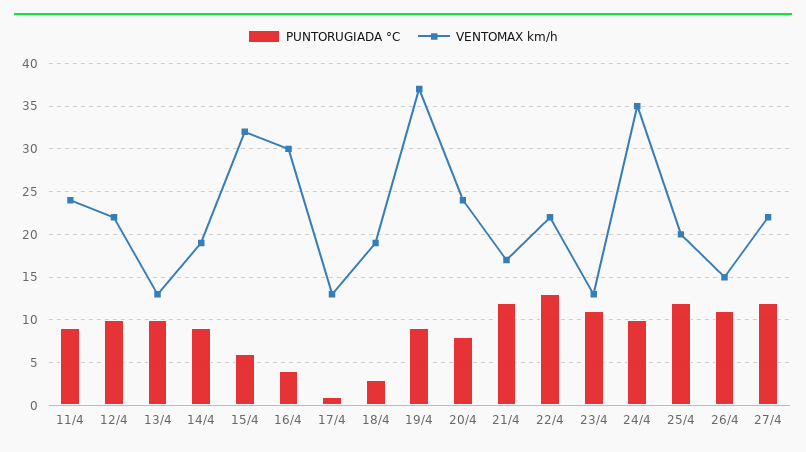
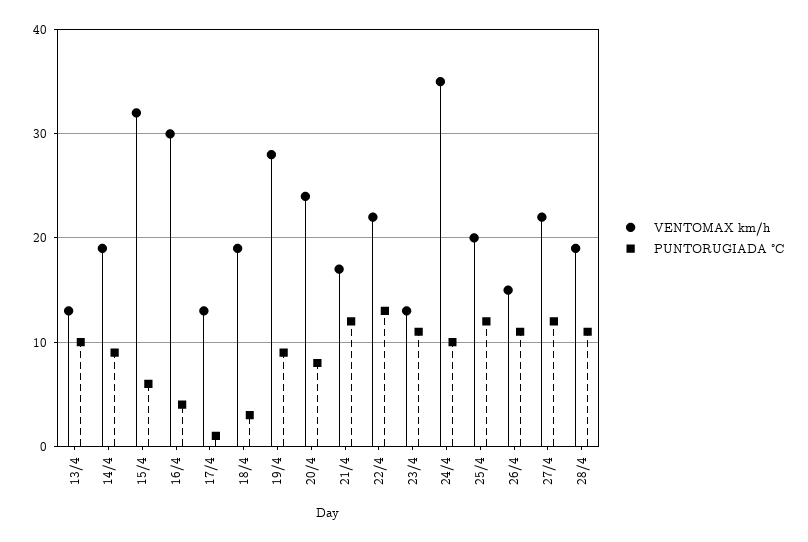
PUNTORUGIADA °C, 11/4: 9 -> none
VENTOMAX km/h, 11/4: 24 -> none
PUNTORUGIADA °C, 12/4: 10 -> none
VENTOMAX km/h, 12/4: 22 -> none
VENTOMAX km/h, 19/4: 37 -> 28
VENTOMAX km/h, 28/4: none -> 19
PUNTORUGIADA °C, 28/4: none -> 11

